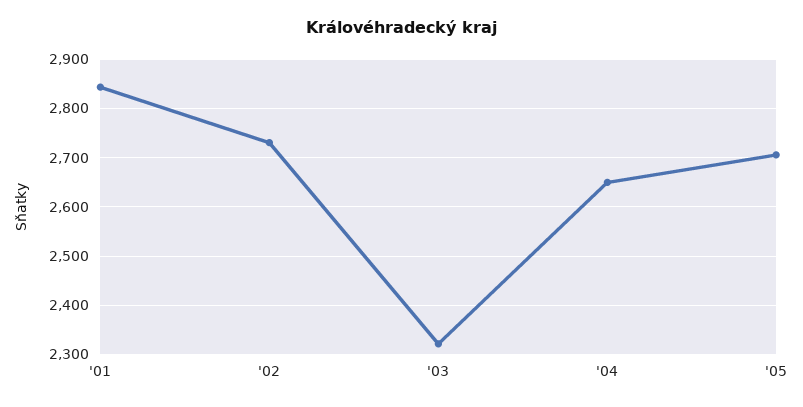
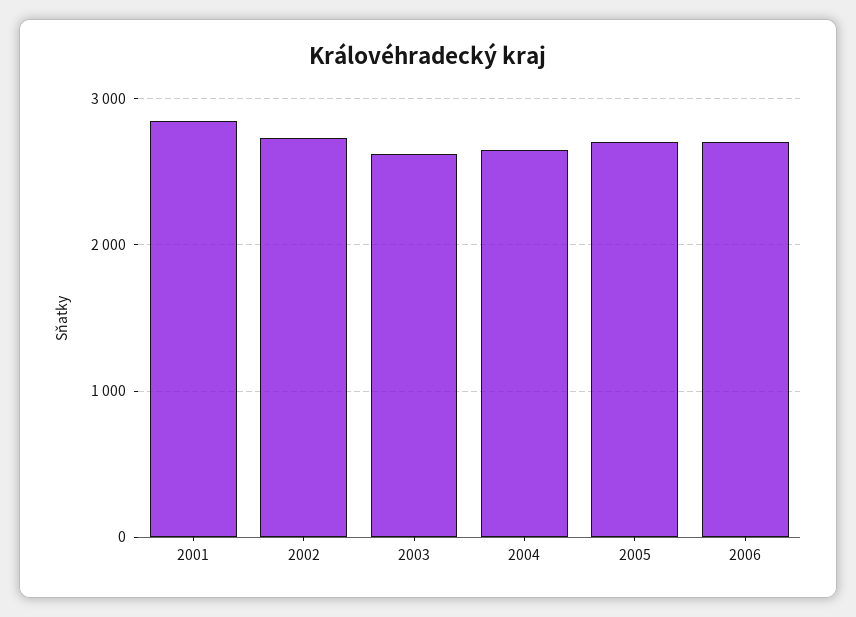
'03: 2320 -> 2600
2006: none -> 2700

